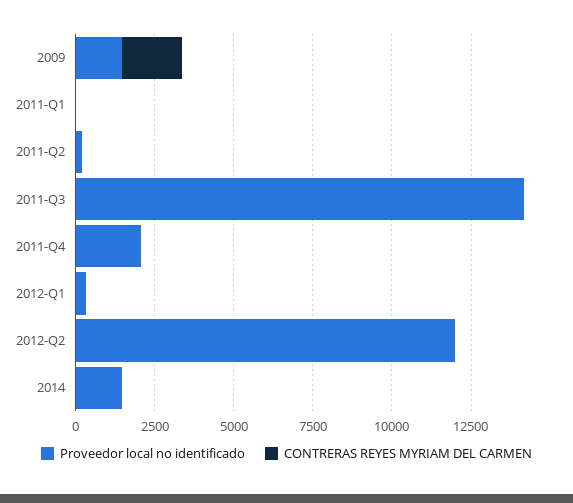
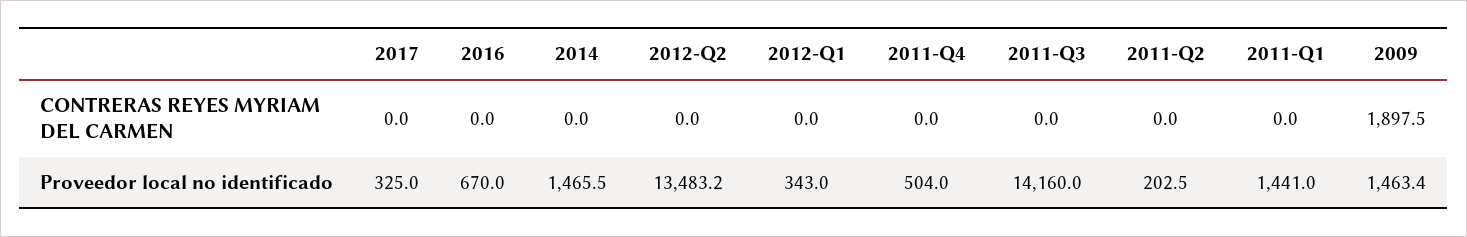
Proveedor local no identificado, 2011-Q1: 0 -> 1441
Proveedor local no identificado, 2011-Q4: 2000 -> 504
Proveedor local no identificado, 2012-Q2: 12000 -> 13483.2
CONTRERAS REYES MYRIAM DEL CARMEN, 2017: none -> 0
CONTRERAS REYES MYRIAM DEL CARMEN, 2016: none -> 0
Proveedor local no identificado, 2017: none -> 325
Proveedor local no identificado, 2016: none -> 670

